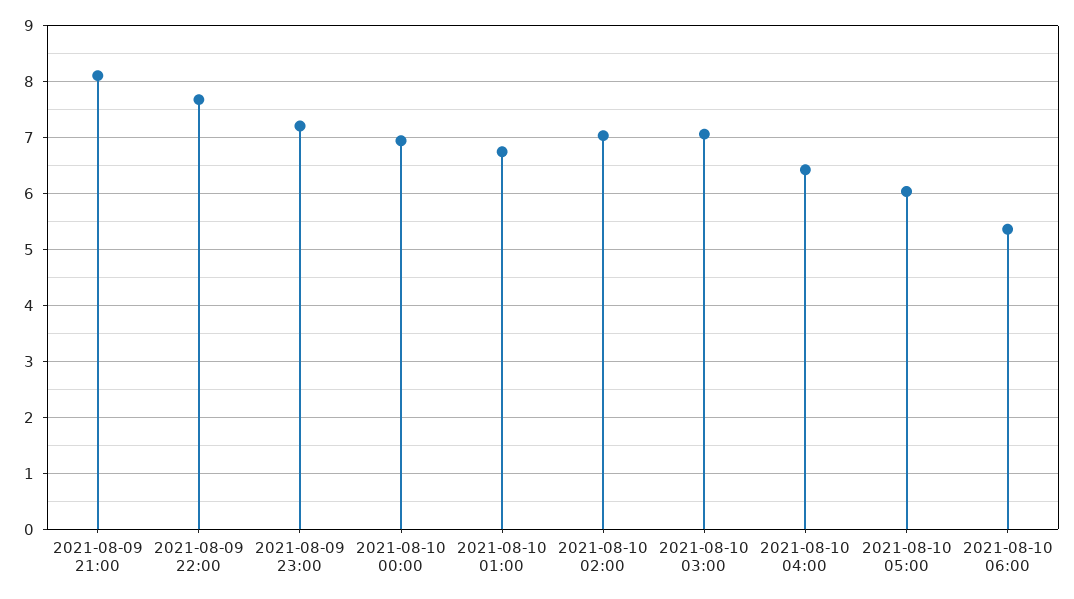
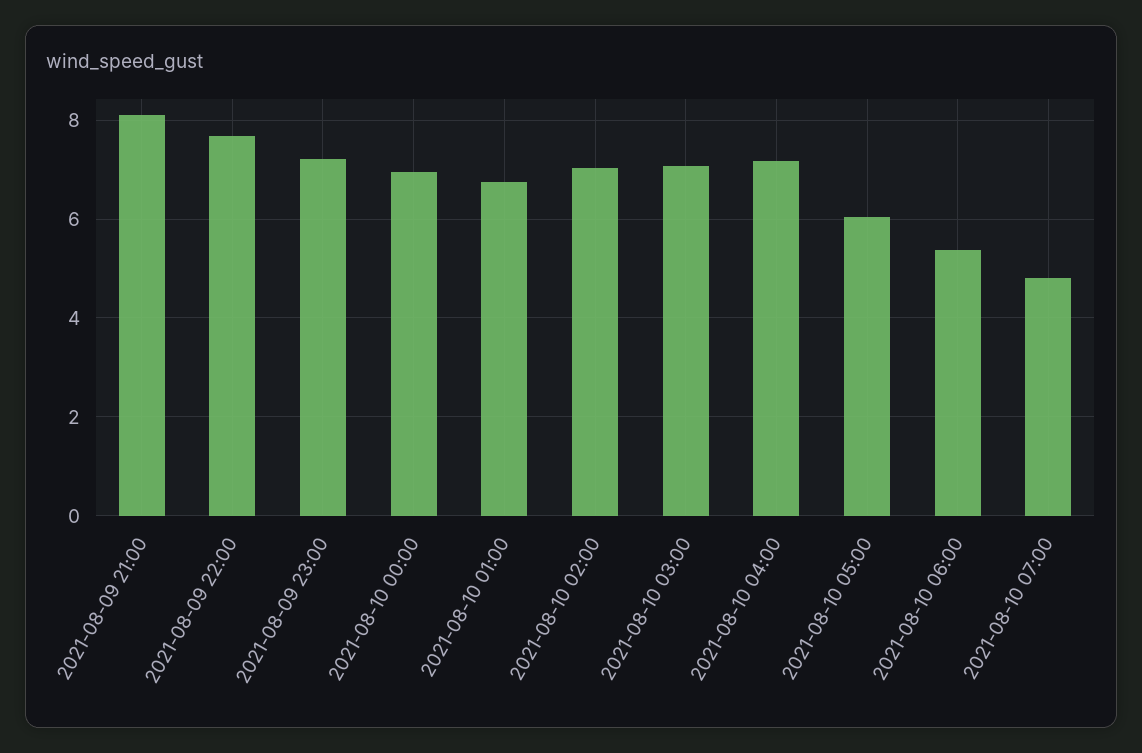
2021-08-10 04:00: 6.4 -> 7.2
2021-08-10 07:00: none -> 4.8

